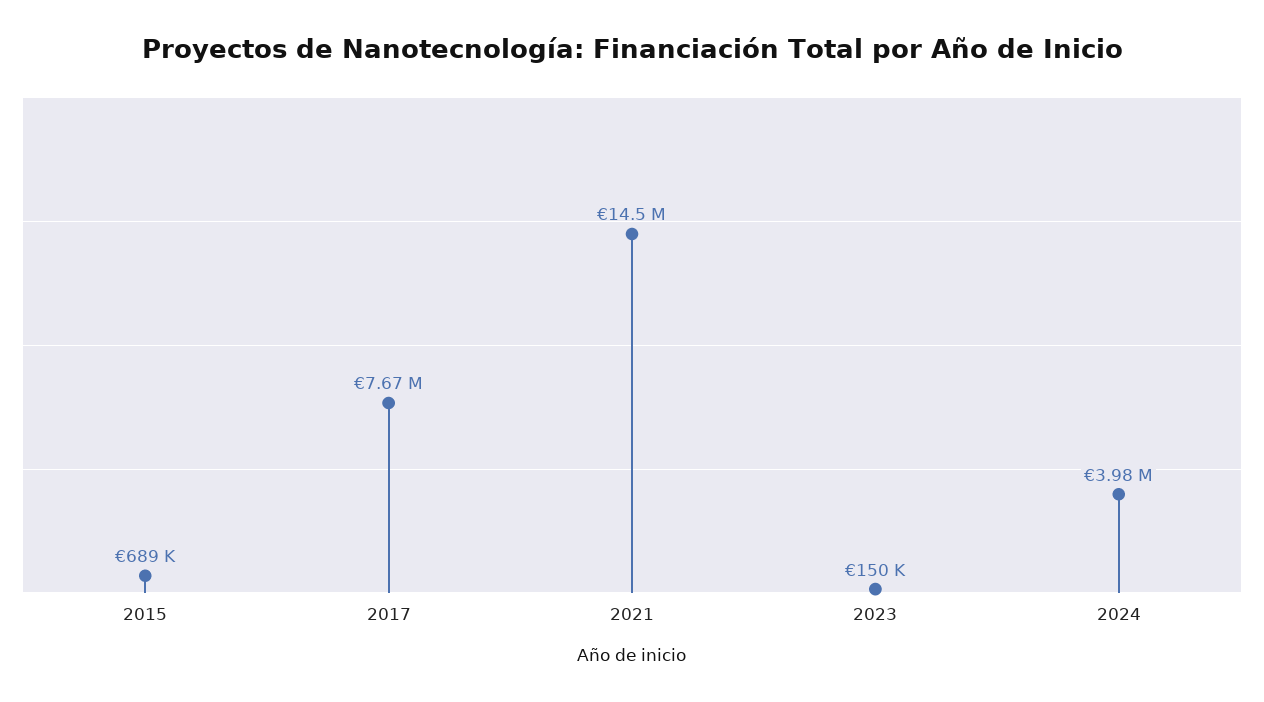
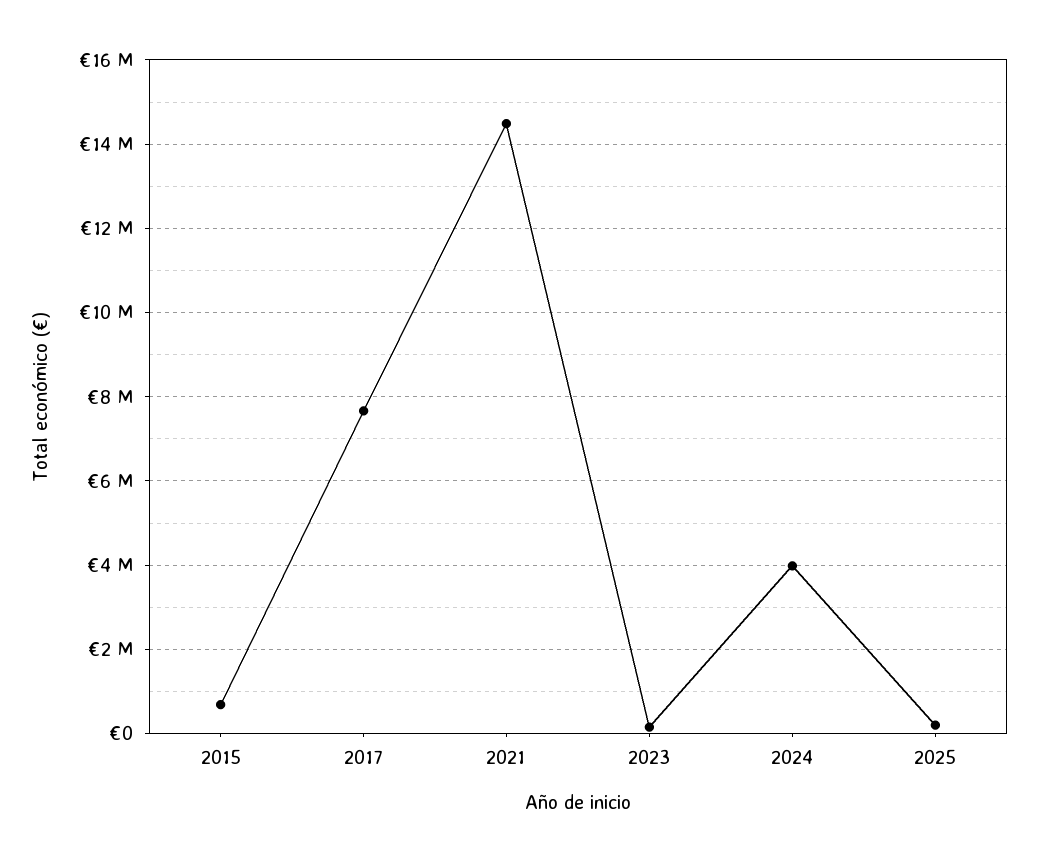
2025: none -> 200000

